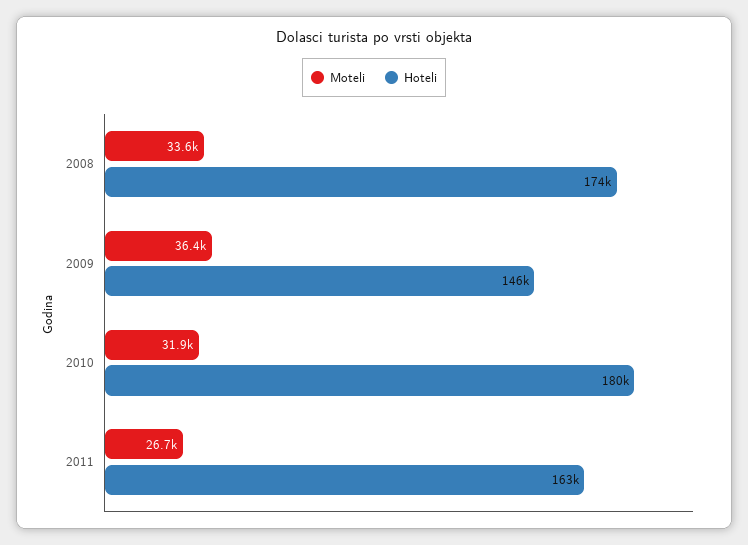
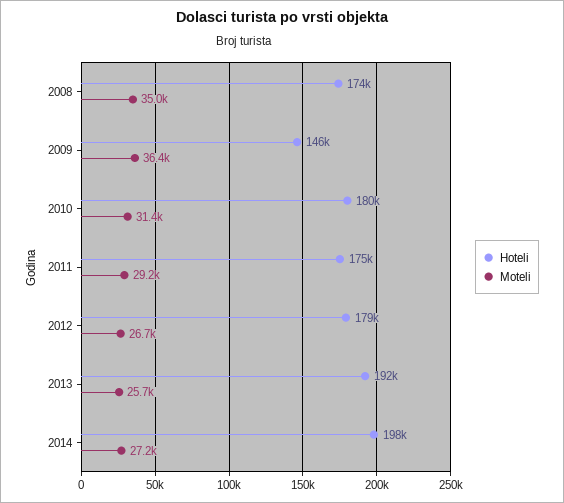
Moteli, 2008: 33600 -> 35000
Moteli, 2010: 31900 -> 31400
Moteli, 2011: 26700 -> 29200
Hoteli, 2011: 163000 -> 175000
Hoteli, 2012: none -> 179000
Moteli, 2012: none -> 26700
Hoteli, 2013: none -> 192000
Moteli, 2013: none -> 25700
Hoteli, 2014: none -> 198000
Moteli, 2014: none -> 27200

